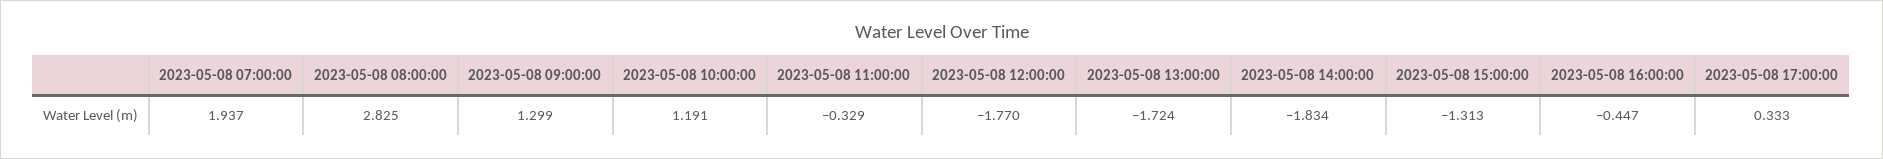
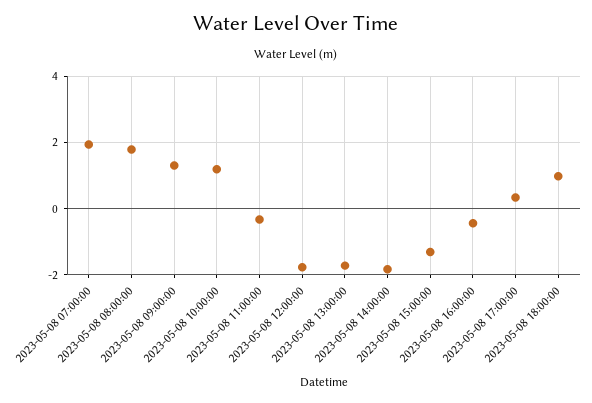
2023-05-08 08:00:00: 2.825 -> 1.8
2023-05-08 18:00:00: none -> 1

